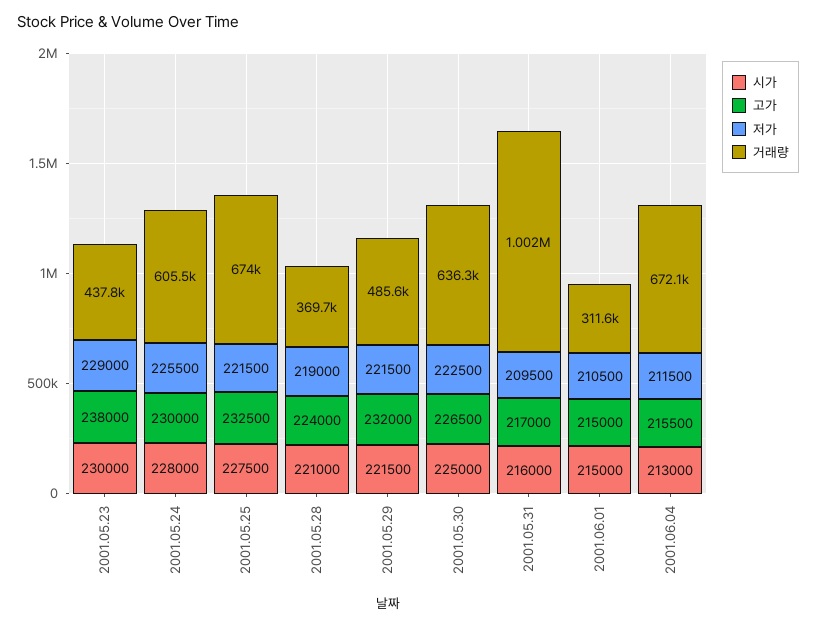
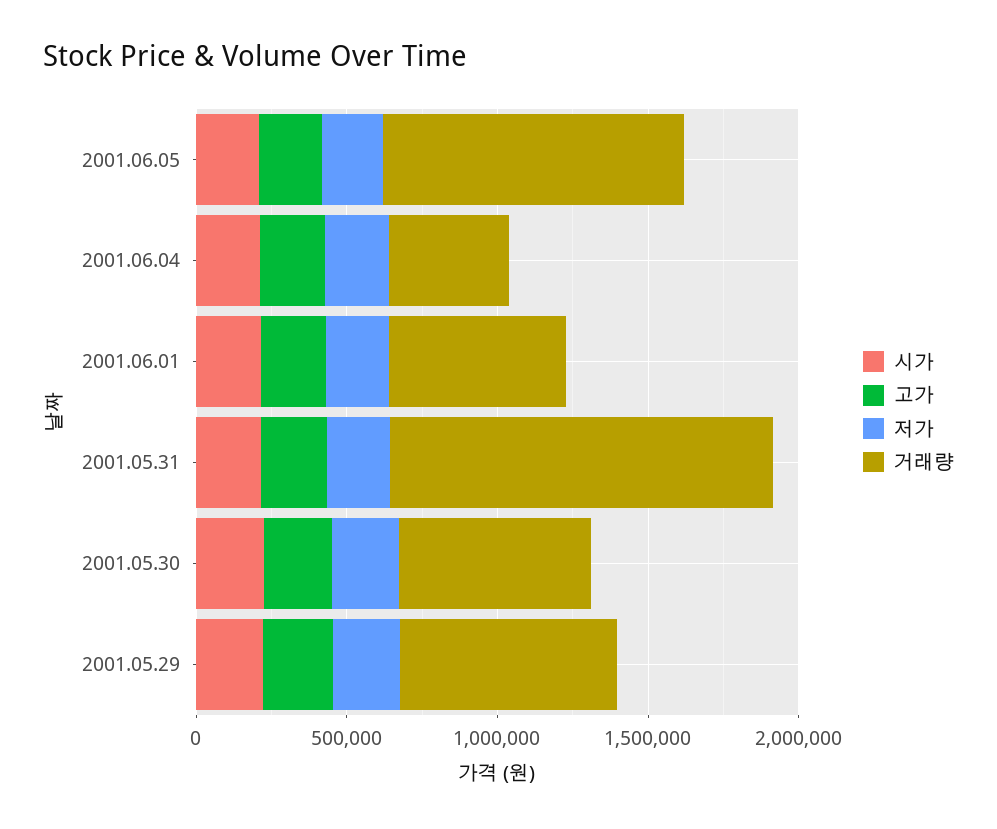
시가, 2001.05.23: 230000 -> none
고가, 2001.05.23: 238000 -> none
저가, 2001.05.23: 229000 -> none
거래량, 2001.05.23: 437800 -> none
시가, 2001.05.24: 228000 -> none
고가, 2001.05.24: 230000 -> none
저가, 2001.05.24: 225500 -> none
거래량, 2001.05.24: 605500 -> none
시가, 2001.05.25: 227500 -> none
고가, 2001.05.25: 232500 -> none
저가, 2001.05.25: 221500 -> none
거래량, 2001.05.25: 674000 -> none
시가, 2001.05.28: 221000 -> none
고가, 2001.05.28: 224000 -> none
저가, 2001.05.28: 219000 -> none
거래량, 2001.05.28: 369700 -> none
거래량, 2001.05.29: 485600 -> 700000
거래량, 2001.05.31: 1002000 -> 1300000
거래량, 2001.06.01: 311600 -> 600000
거래량, 2001.06.04: 672100 -> 400000
시가, 2001.06.05: none -> 200000
고가, 2001.06.05: none -> 200000
저가, 2001.06.05: none -> 200000
거래량, 2001.06.05: none -> 1000000

